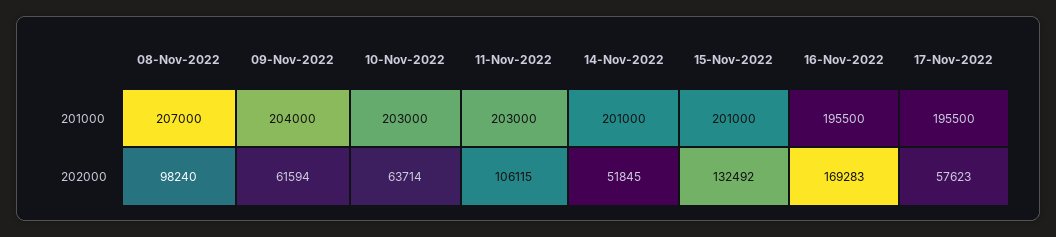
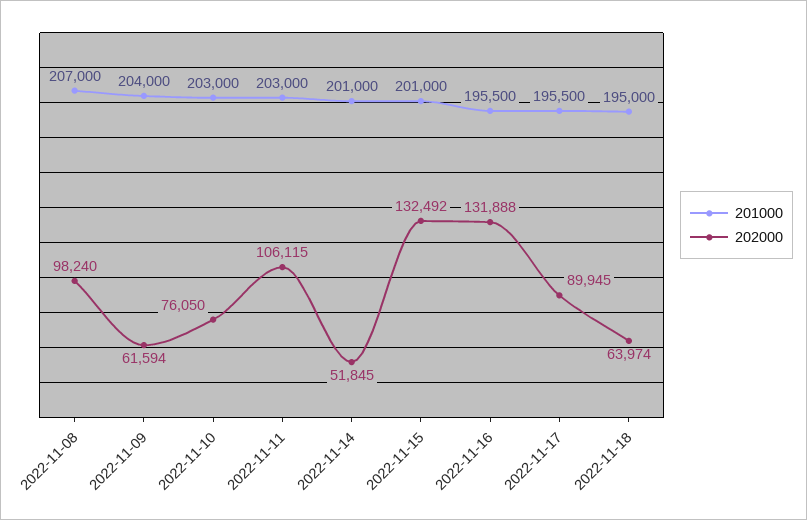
202000, 10-Nov-2022: 63714 -> 76050
202000, 16-Nov-2022: 169283 -> 131888
202000, 17-Nov-2022: 57623 -> 89945
201000, 2022-11-18: none -> 195000
202000, 2022-11-18: none -> 63974

